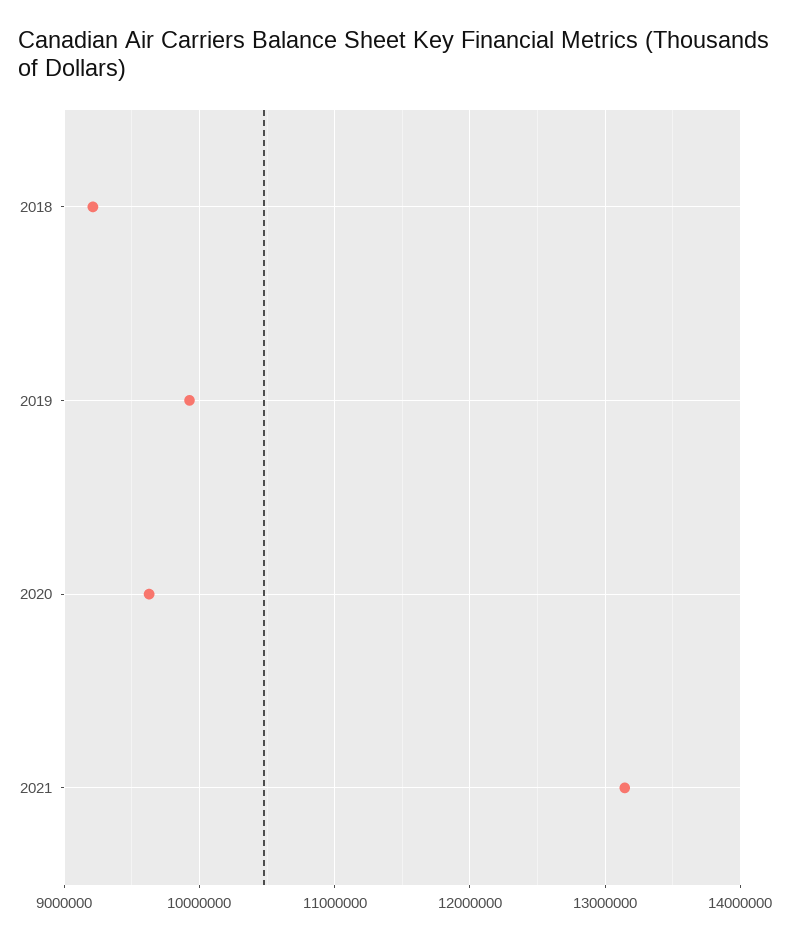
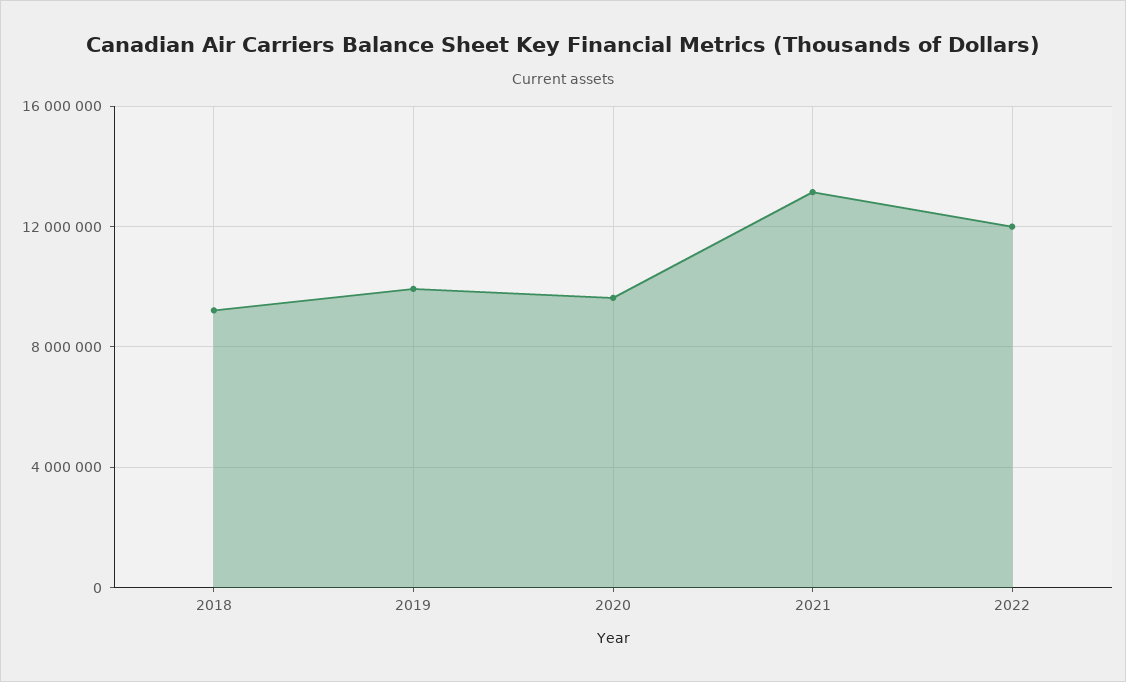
2022: none -> 12000000

